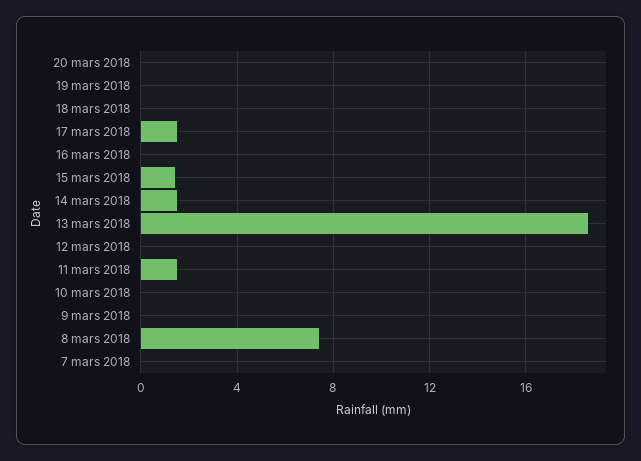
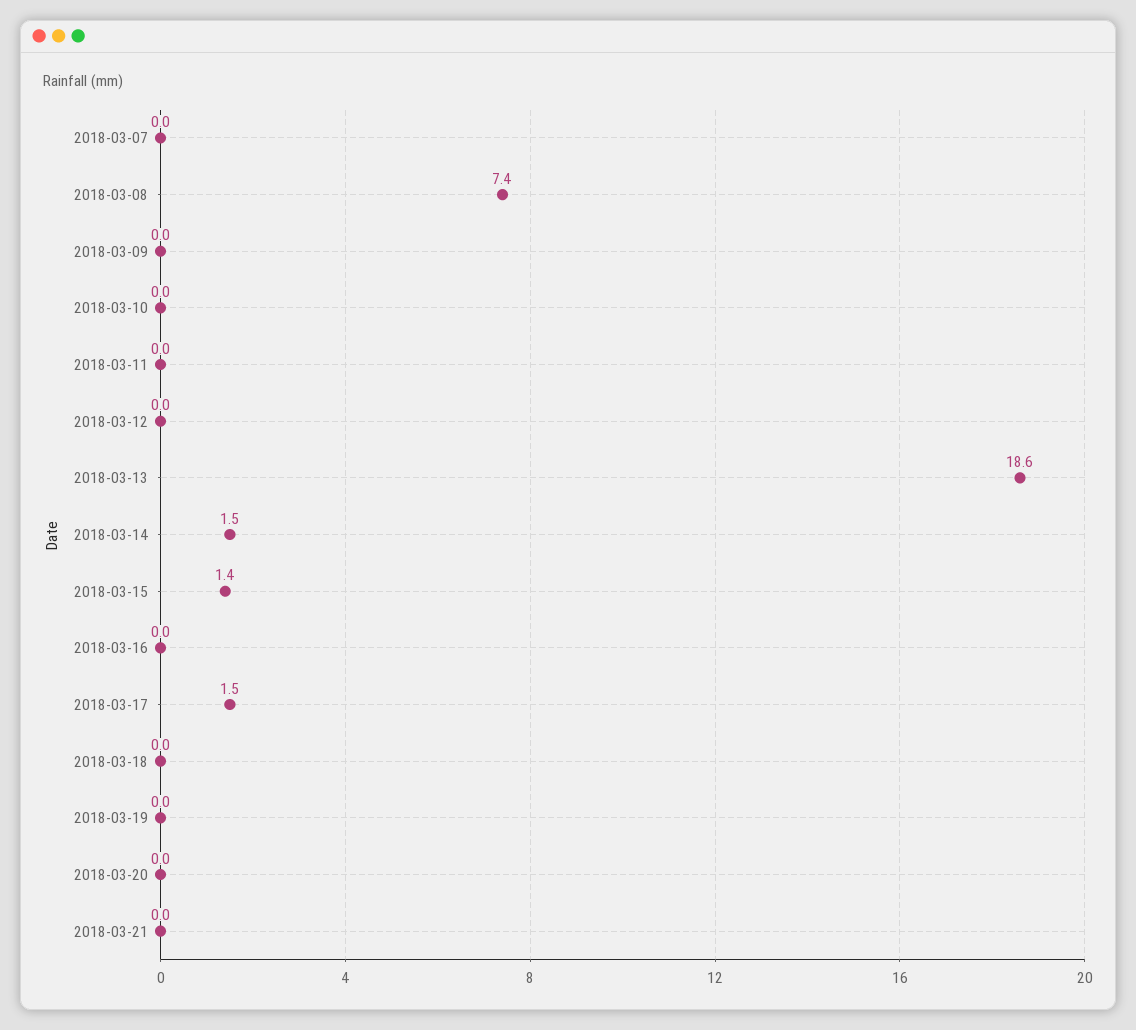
11 mars 2018: 1.5 -> 0
2018-03-21: none -> 0

